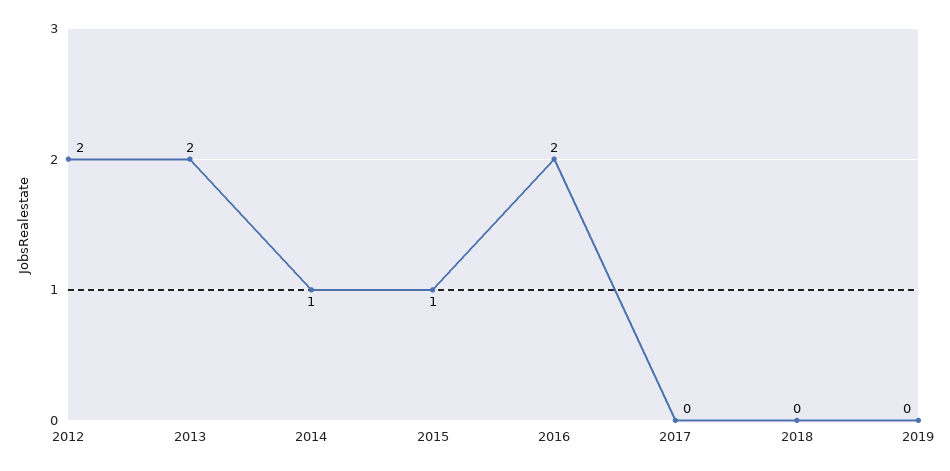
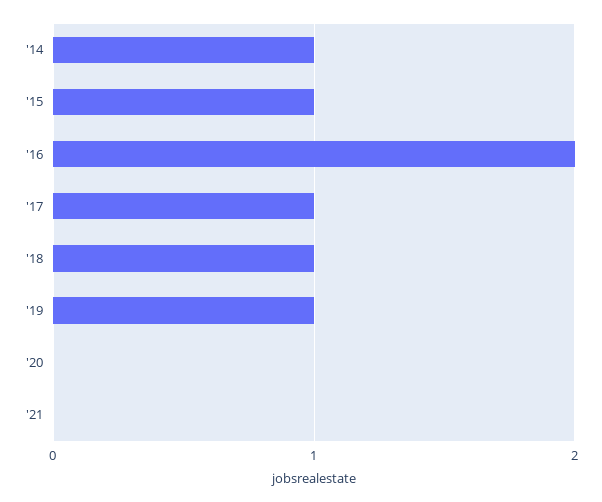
2012: 2 -> none
2013: 2 -> none
2017: 0 -> 1
2018: 0 -> 1
2019: 0 -> 1
'20: none -> 0
'21: none -> 0

